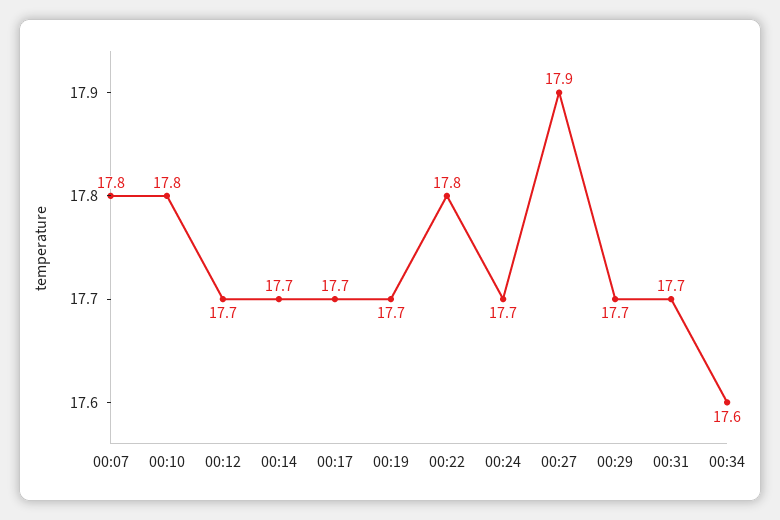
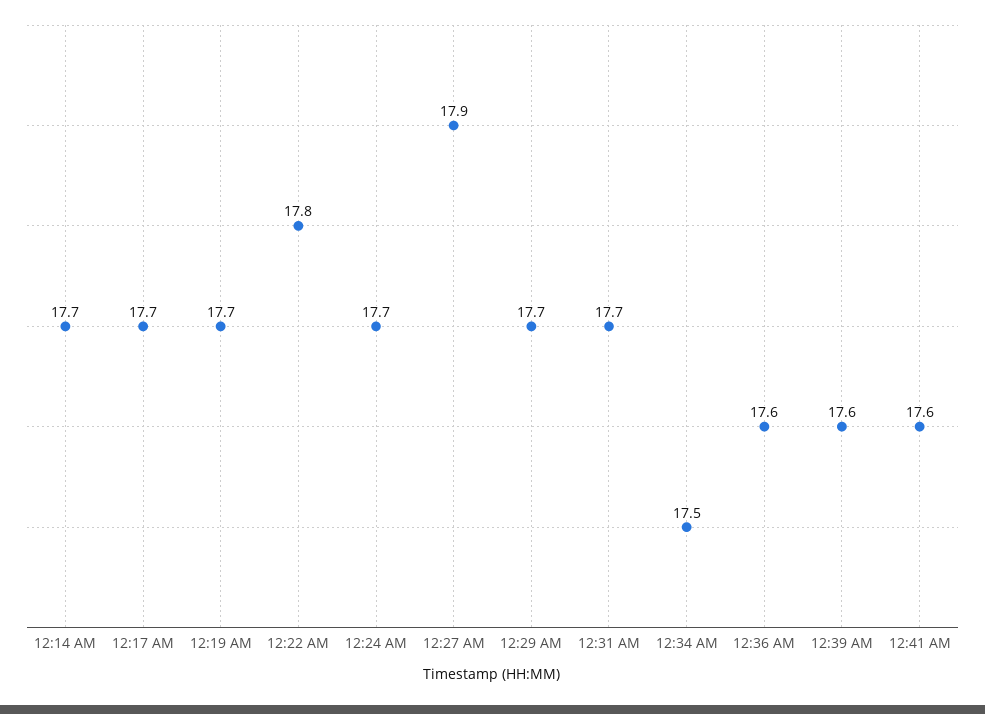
00:07: 17.8 -> none
00:10: 17.8 -> none
00:12: 17.7 -> none
00:34: 17.6 -> 17.5
12:36 AM: none -> 17.6
12:39 AM: none -> 17.6
12:41 AM: none -> 17.6

